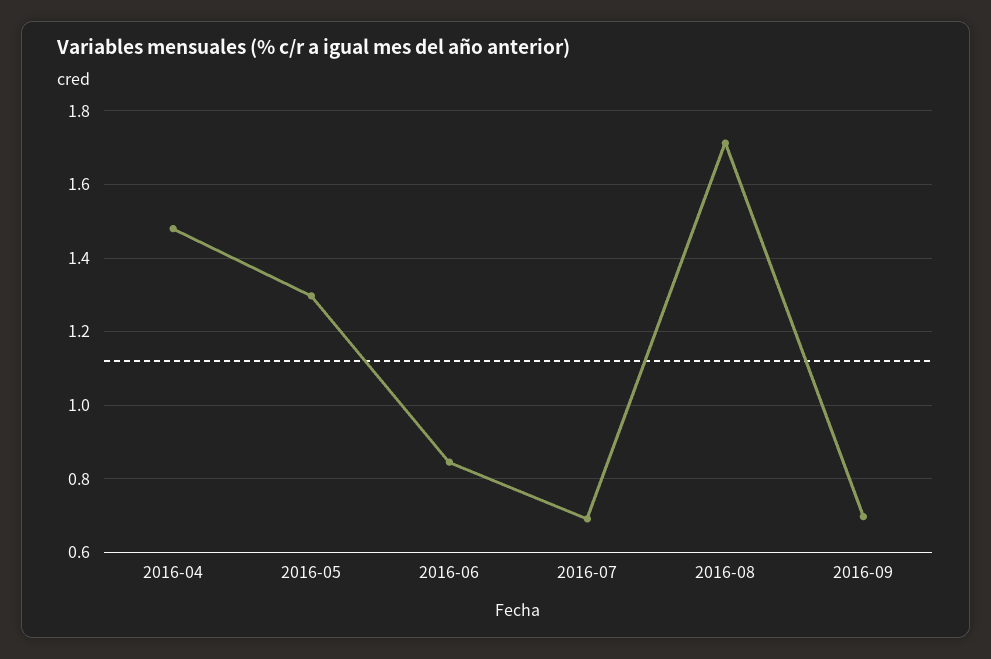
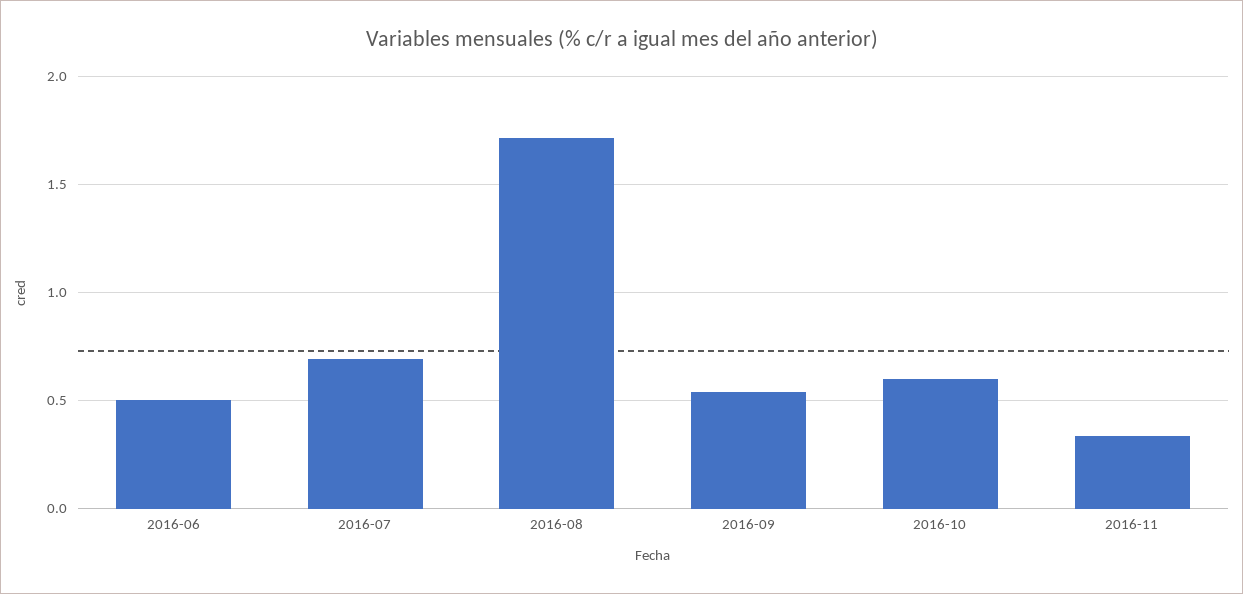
2016-04: 1.48 -> none
2016-05: 1.3 -> none
2016-06: 0.84 -> 0.5
2016-09: 0.7 -> 0.55
2016-10: none -> 0.6
2016-11: none -> 0.35

